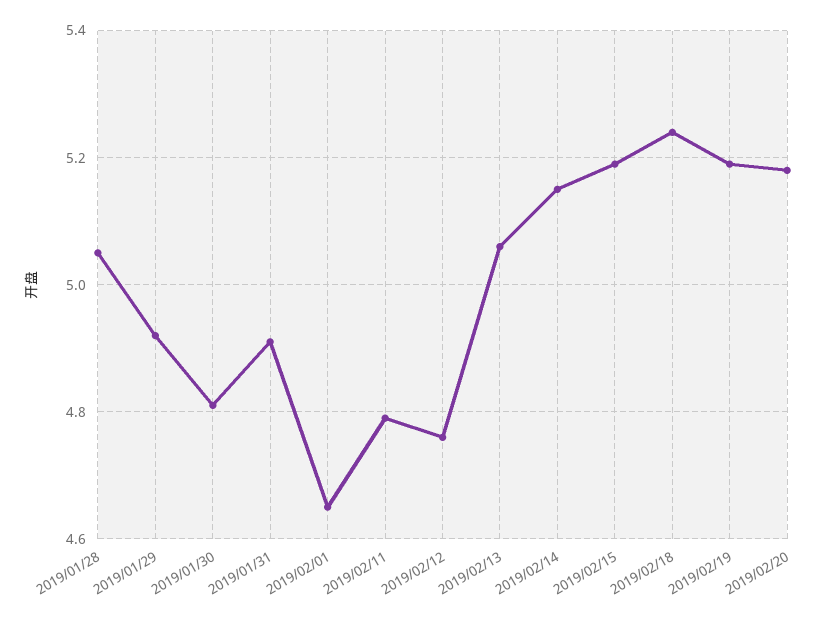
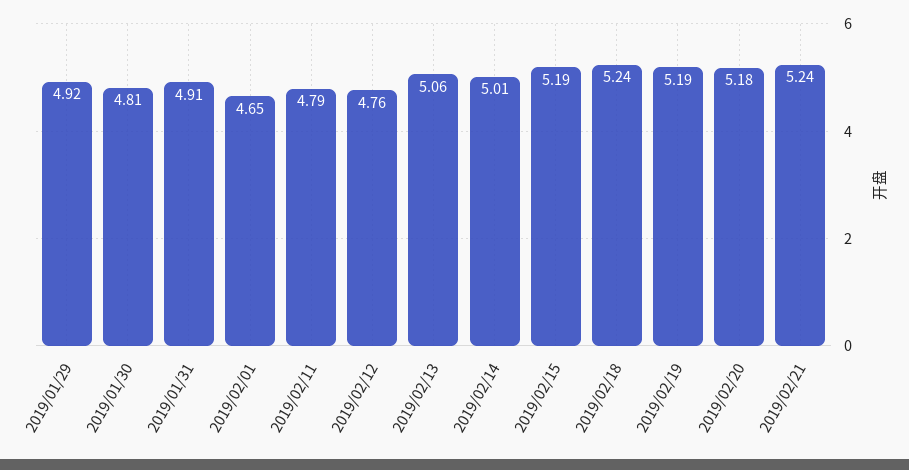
2019/01/28: 5.05 -> none
2019/02/14: 5.15 -> 5.01
2019/02/21: none -> 5.24

